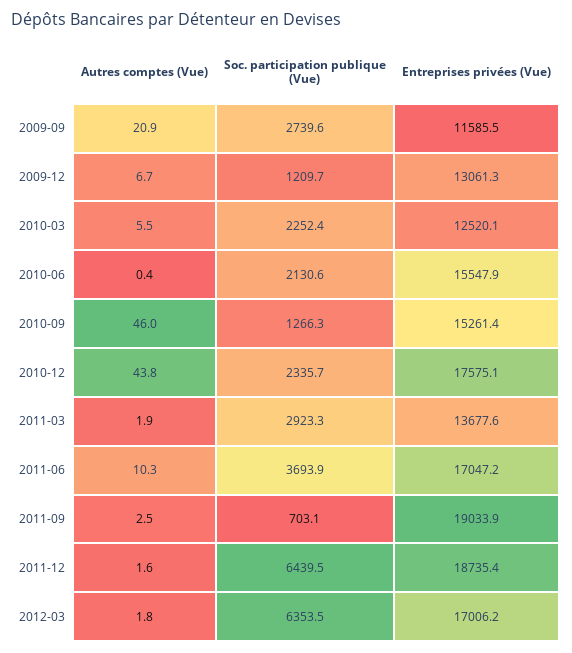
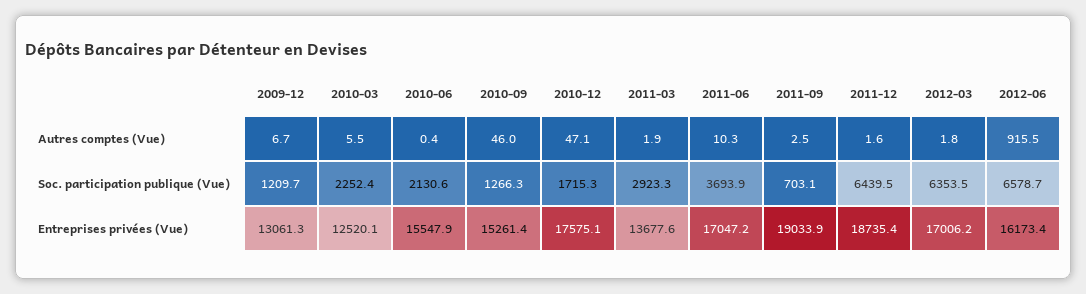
Autres comptes (Vue), 2009-09: 20.9 -> none
Soc. participation publique (Vue), 2009-09: 2739.6 -> none
Entreprises privées (Vue), 2009-09: 11585.5 -> none
Autres comptes (Vue), 2010-12: 43.8 -> 47.1
Soc. participation publique (Vue), 2010-12: 2335.7 -> 1715.3
Autres comptes (Vue), 2012-06: none -> 915.5
Soc. participation publique (Vue), 2012-06: none -> 6578.7
Entreprises privées (Vue), 2012-06: none -> 16173.4

